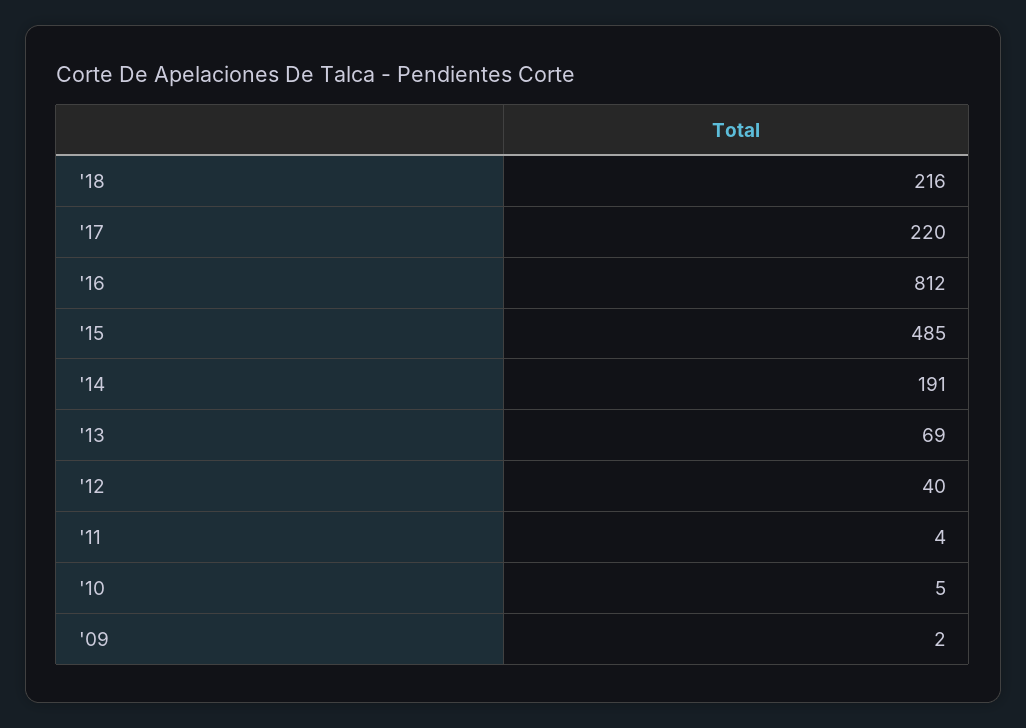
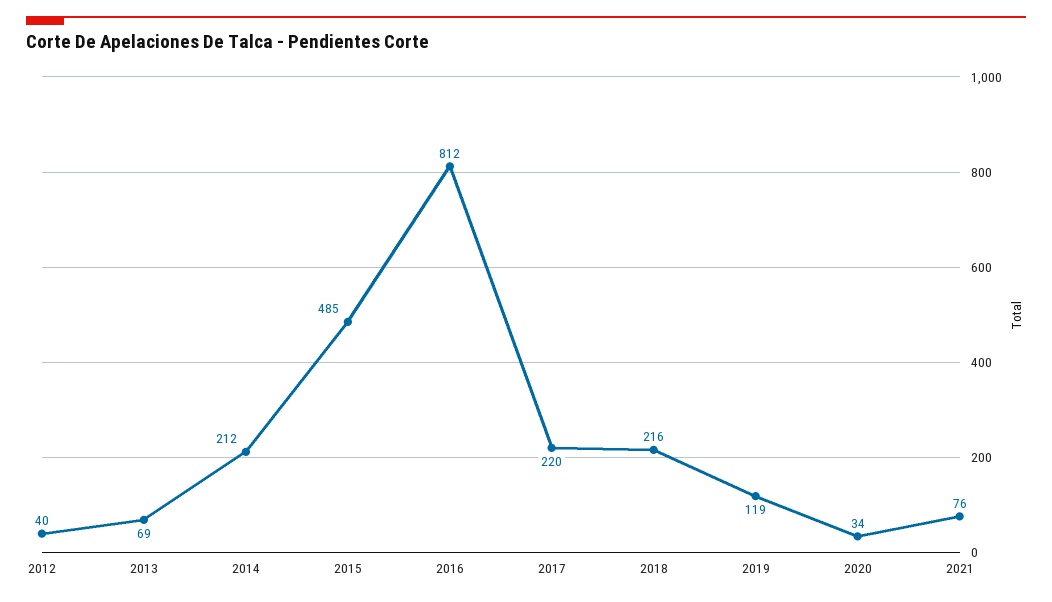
'14: 191 -> 212
'11: 4 -> none
'10: 5 -> none
'09: 2 -> none
2019: none -> 119
2020: none -> 34
2021: none -> 76

